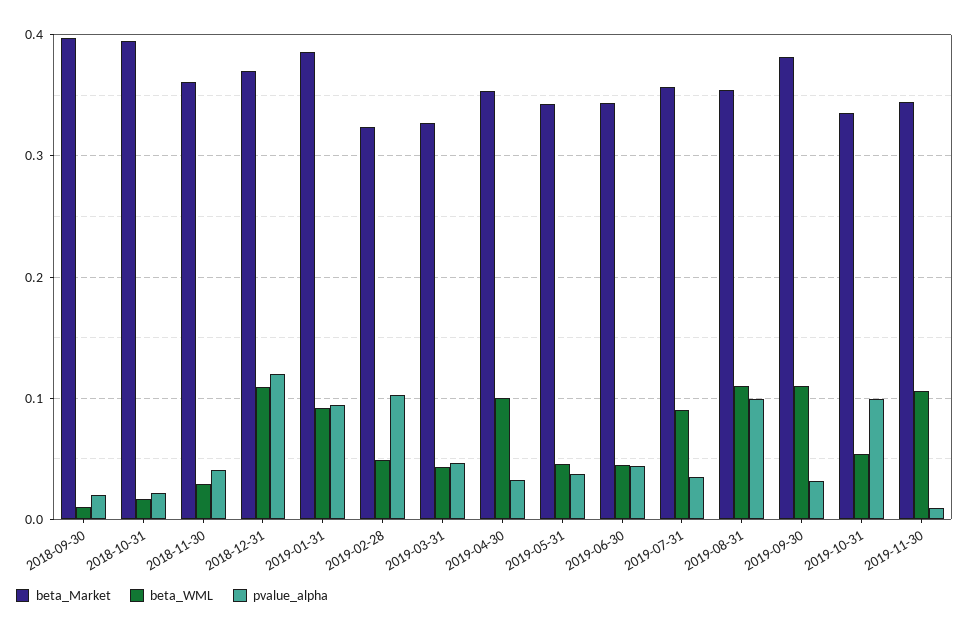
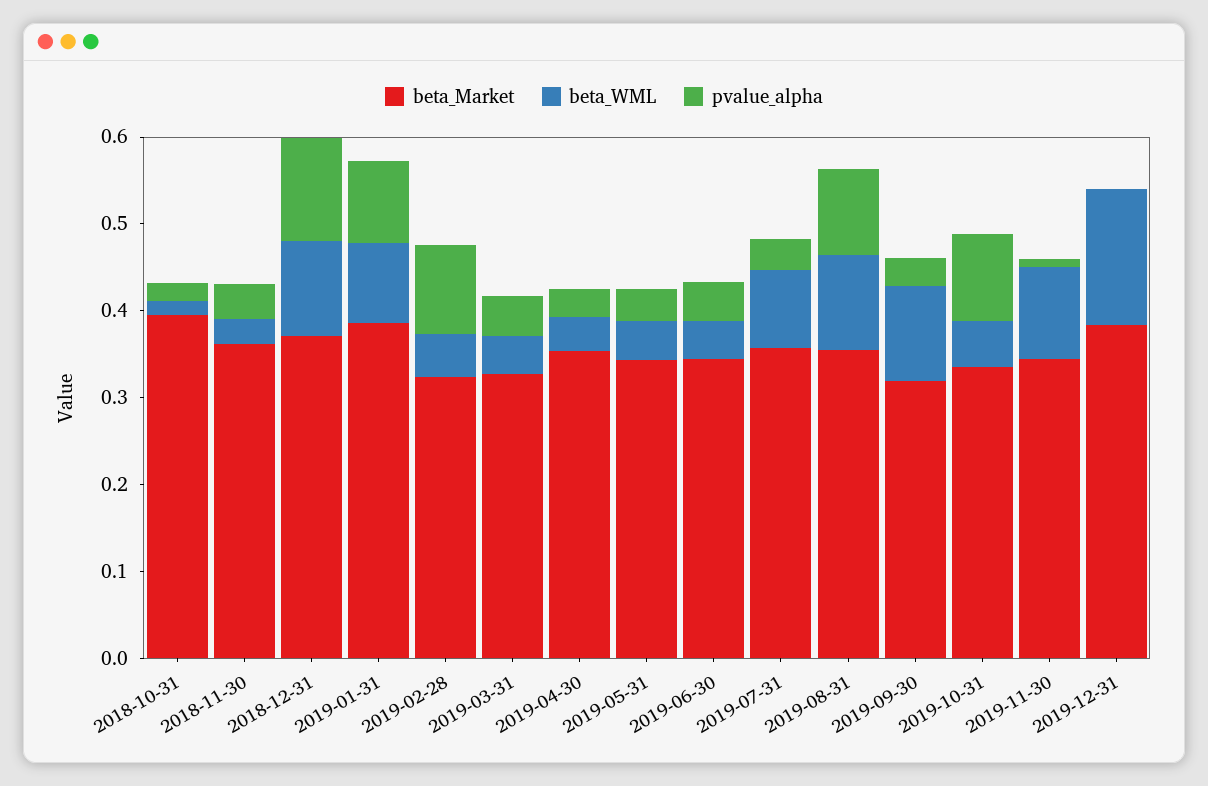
beta_Market, 2018-09-30: 0.4 -> none
beta_WML, 2018-09-30: 0.01 -> none
pvalue_alpha, 2018-09-30: 0.02 -> none
beta_WML, 2019-04-30: 0.1 -> 0.04
beta_Market, 2019-09-30: 0.38 -> 0.32
beta_Market, 2019-12-31: none -> 0.38
beta_WML, 2019-12-31: none -> 0.16
pvalue_alpha, 2019-12-31: none -> 0

